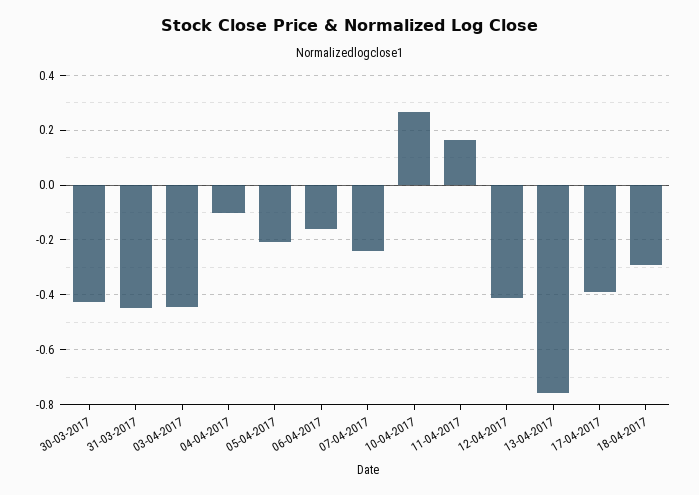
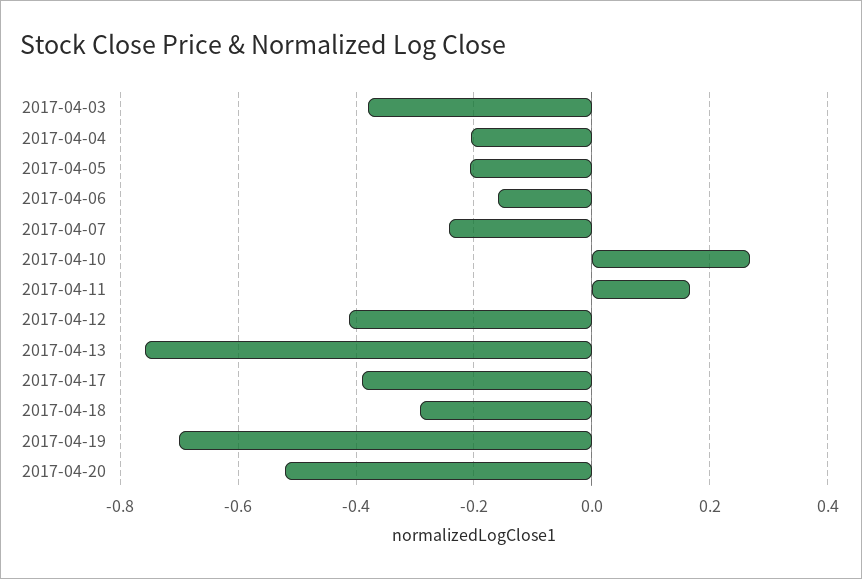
30-03-2017: -0.425 -> none
31-03-2017: -0.45 -> none
03-04-2017: -0.45 -> -0.38
04-04-2017: -0.1 -> -0.2
2017-04-19: none -> -0.7
2017-04-20: none -> -0.52

